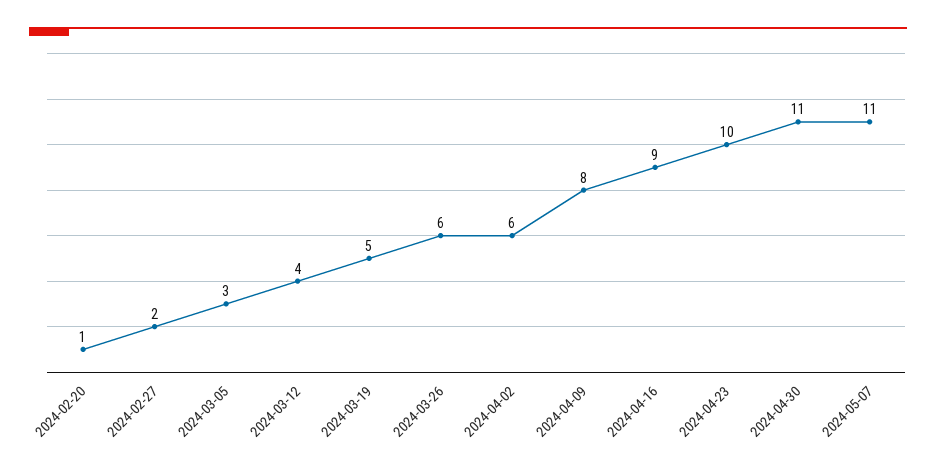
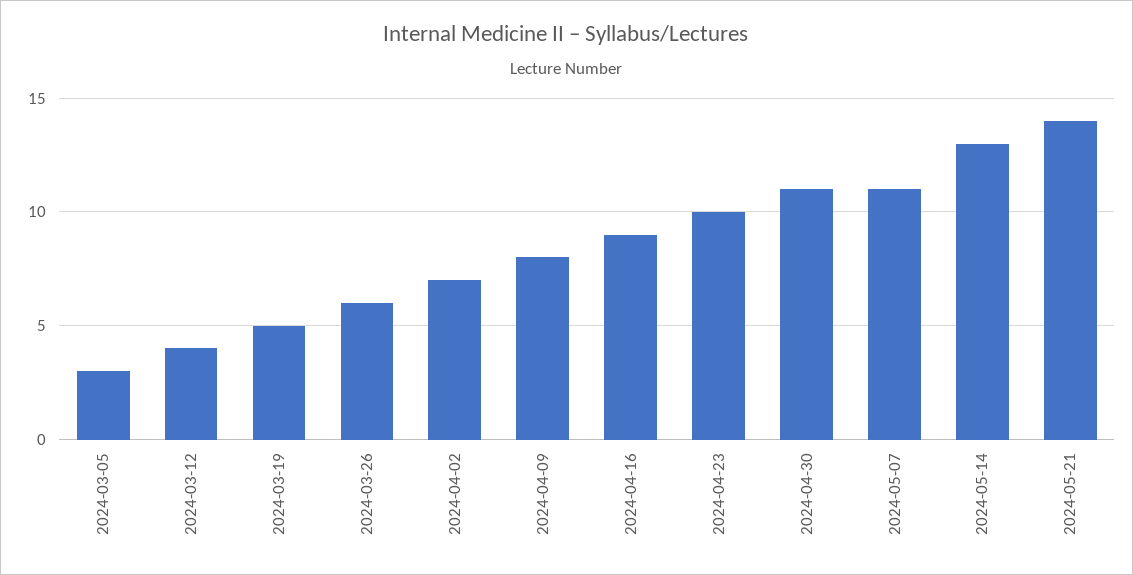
2024-02-20: 1 -> none
2024-02-27: 2 -> none
2024-04-02: 6 -> 7
2024-05-14: none -> 13
2024-05-21: none -> 14

